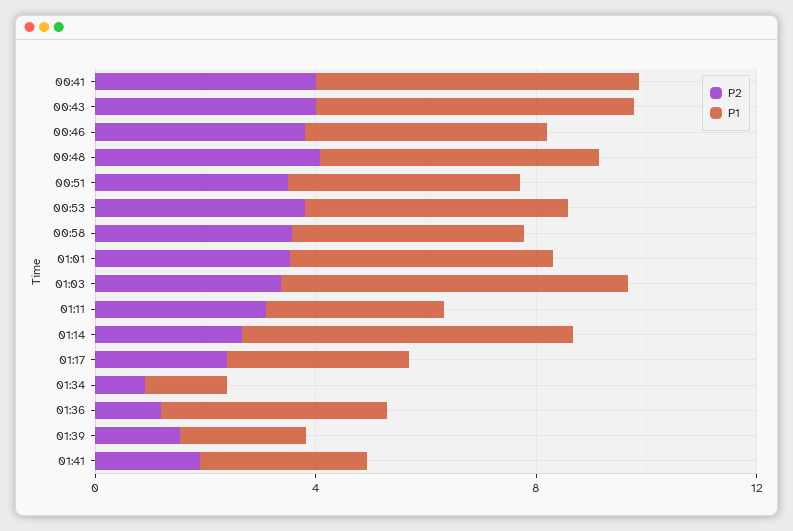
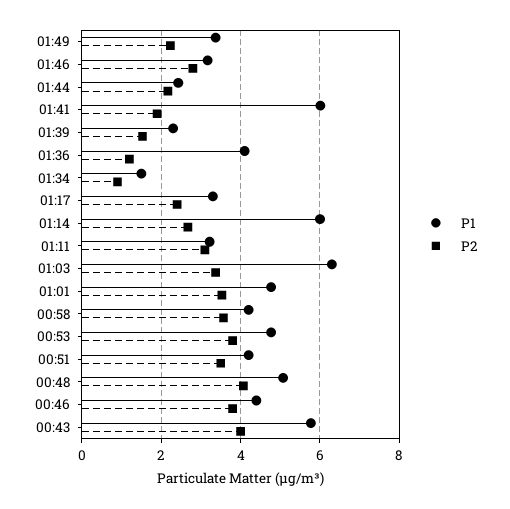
P2, 00:41: 4 -> none
P1, 00:41: 6 -> none
P1, 01:41: 3 -> 6
P1, 01:49: none -> 3.4
P2, 01:49: none -> 2.2
P1, 01:46: none -> 3.2
P2, 01:46: none -> 2.8
P1, 01:44: none -> 2.4
P2, 01:44: none -> 2.2

